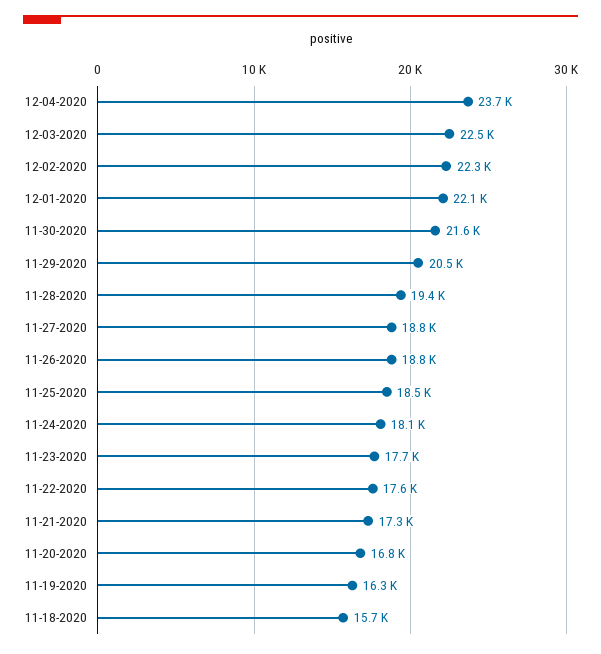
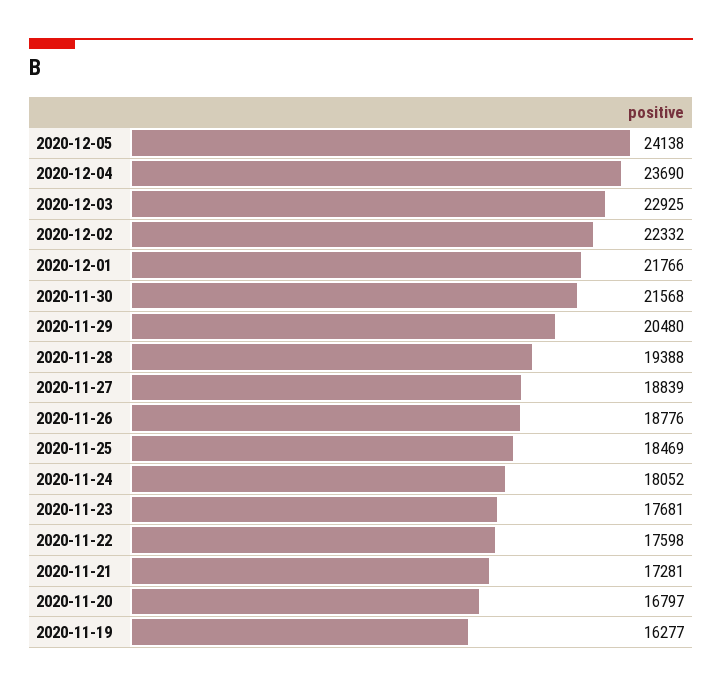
12-03-2020: 22500 -> 22925
12-01-2020: 22100 -> 21766
11-18-2020: 15700 -> none
2020-12-05: none -> 24138

